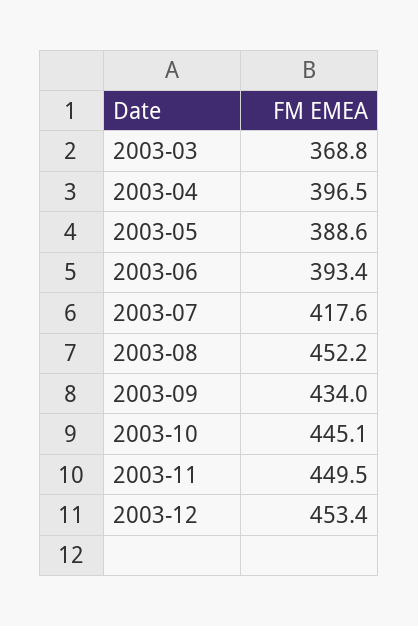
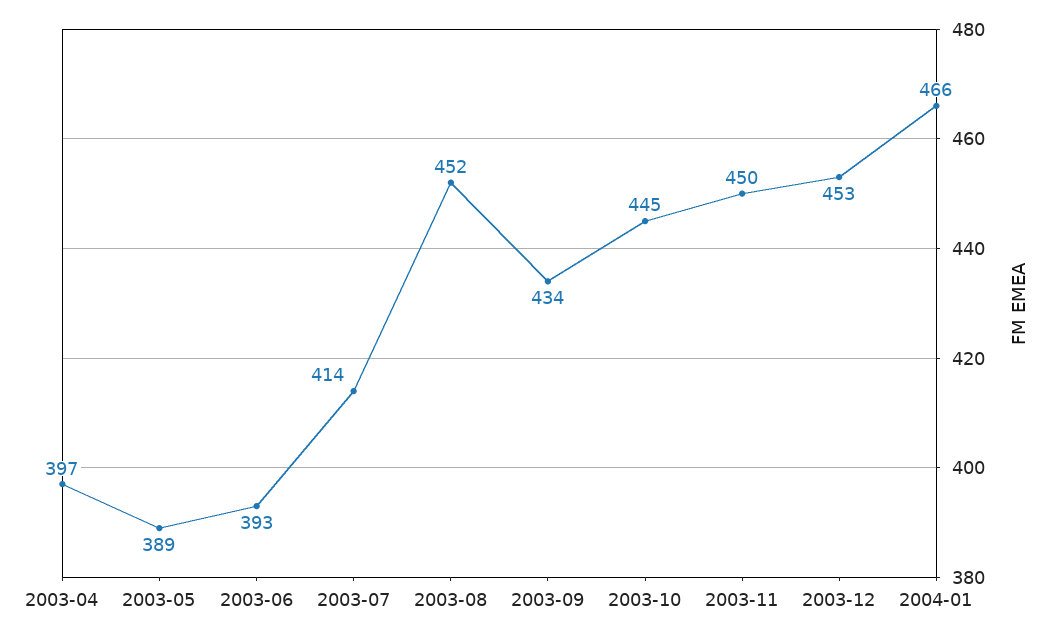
2003-03: 368.8 -> none
2003-07: 417.6 -> 414
2004-01: none -> 466

